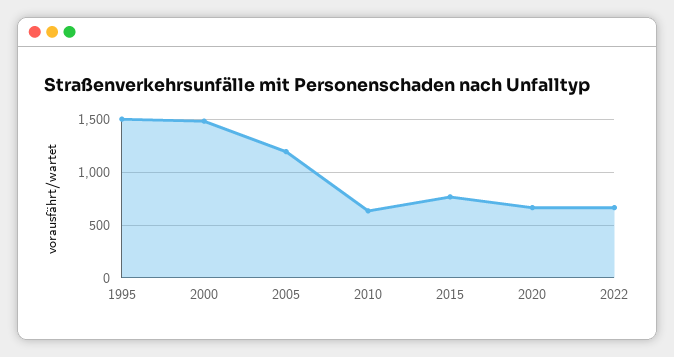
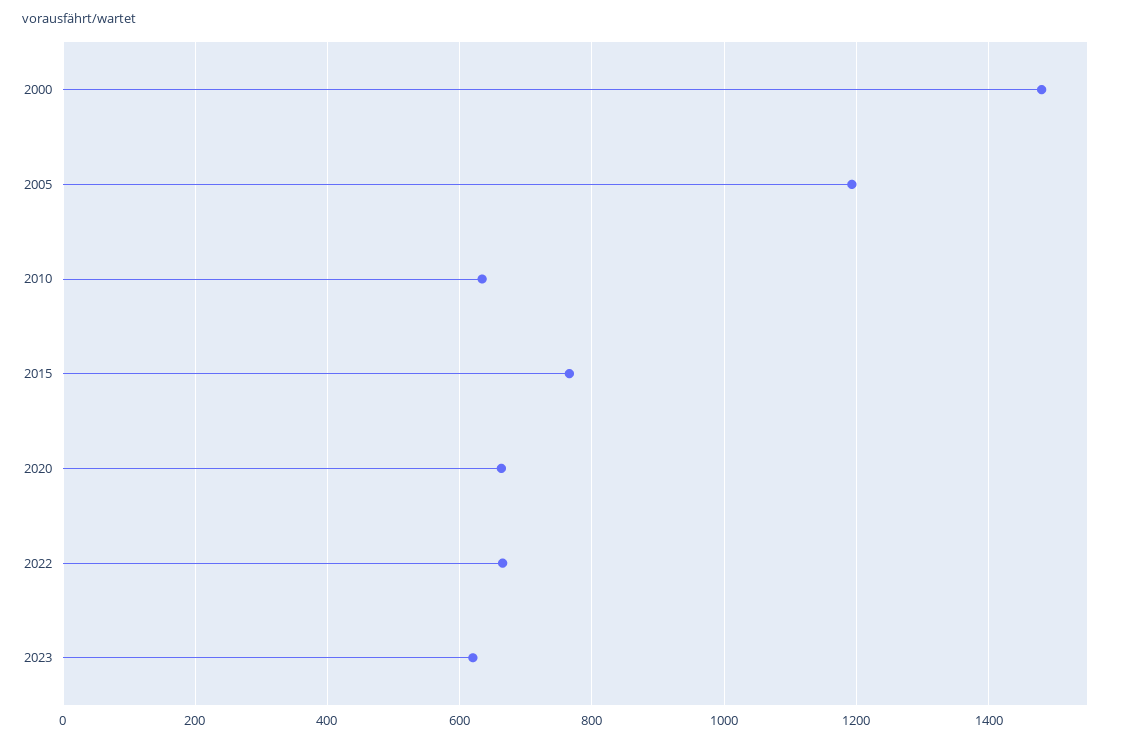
1995: 1500 -> none
2023: none -> 620

